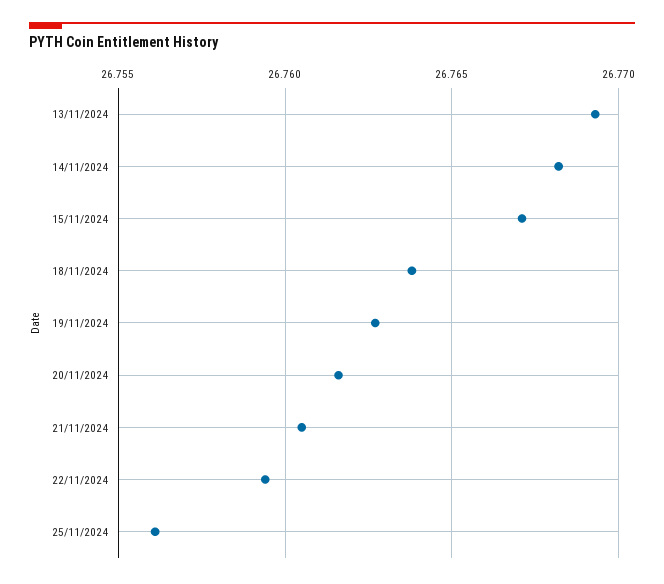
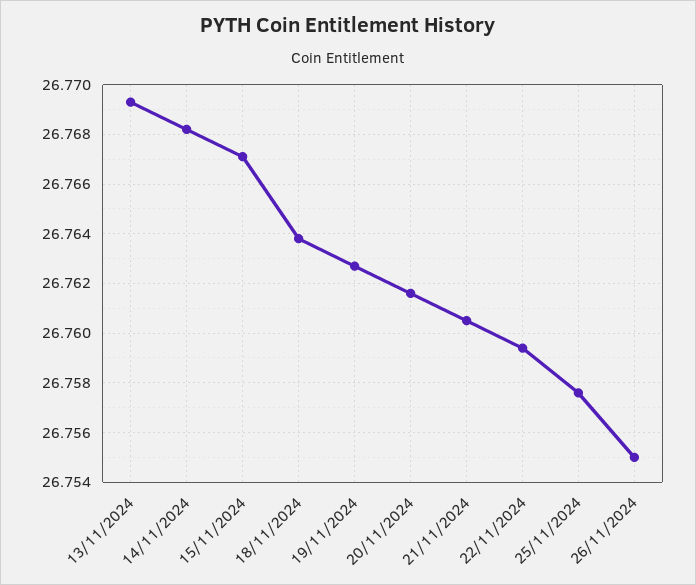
25/11/2024: 26.756 -> 26.7575
26/11/2024: none -> 26.755

